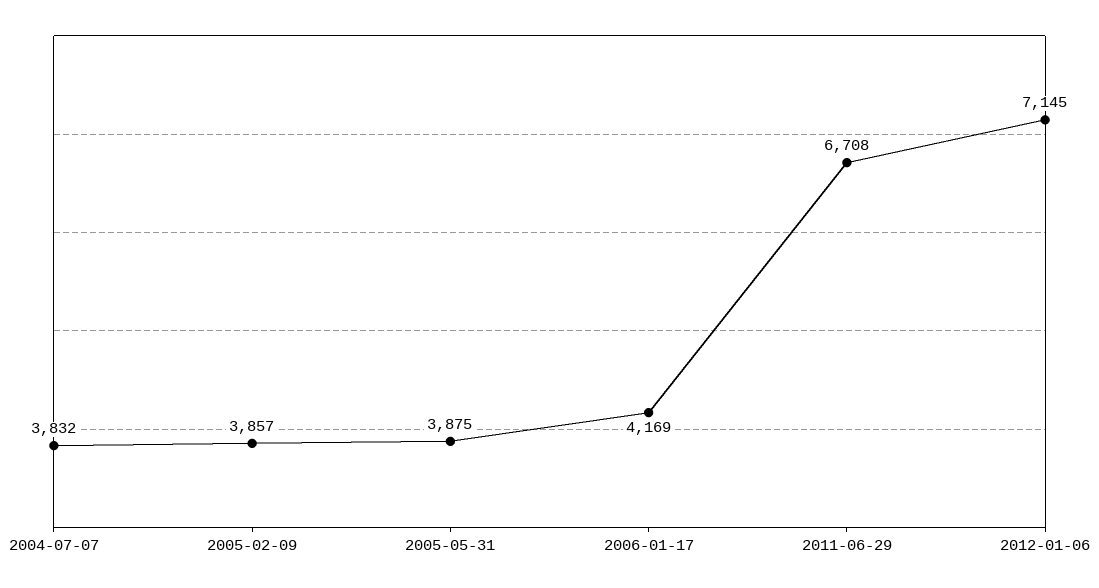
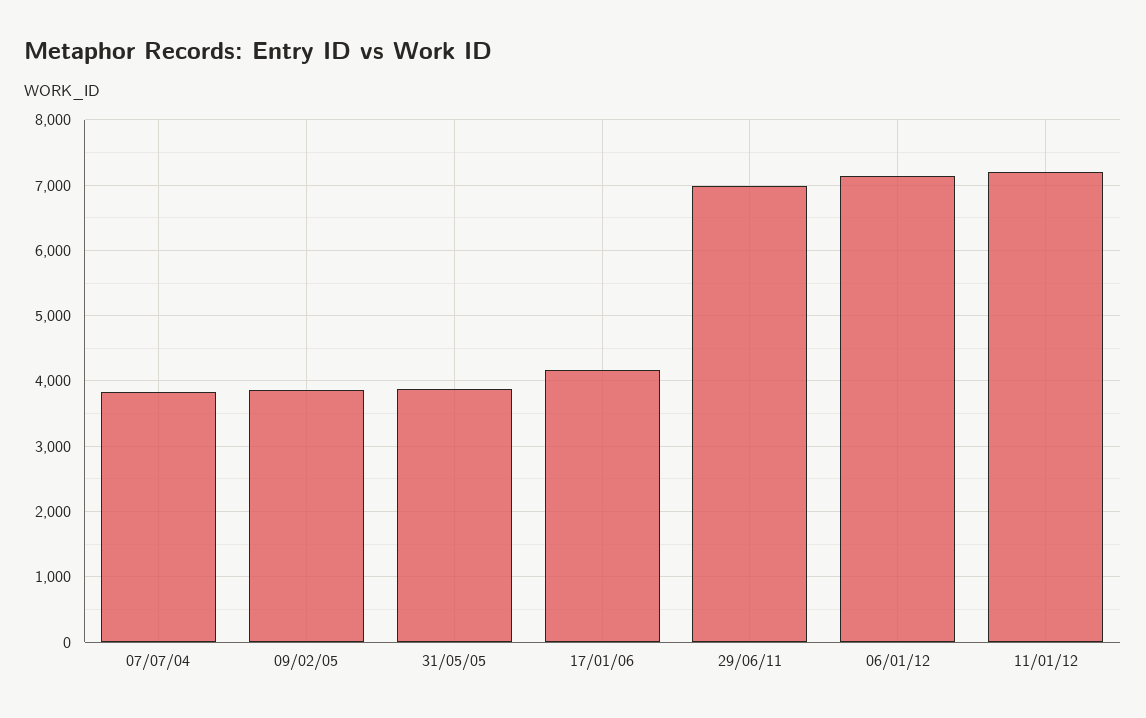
2011-06-29: 6708 -> 7000
11/01/12: none -> 7200

